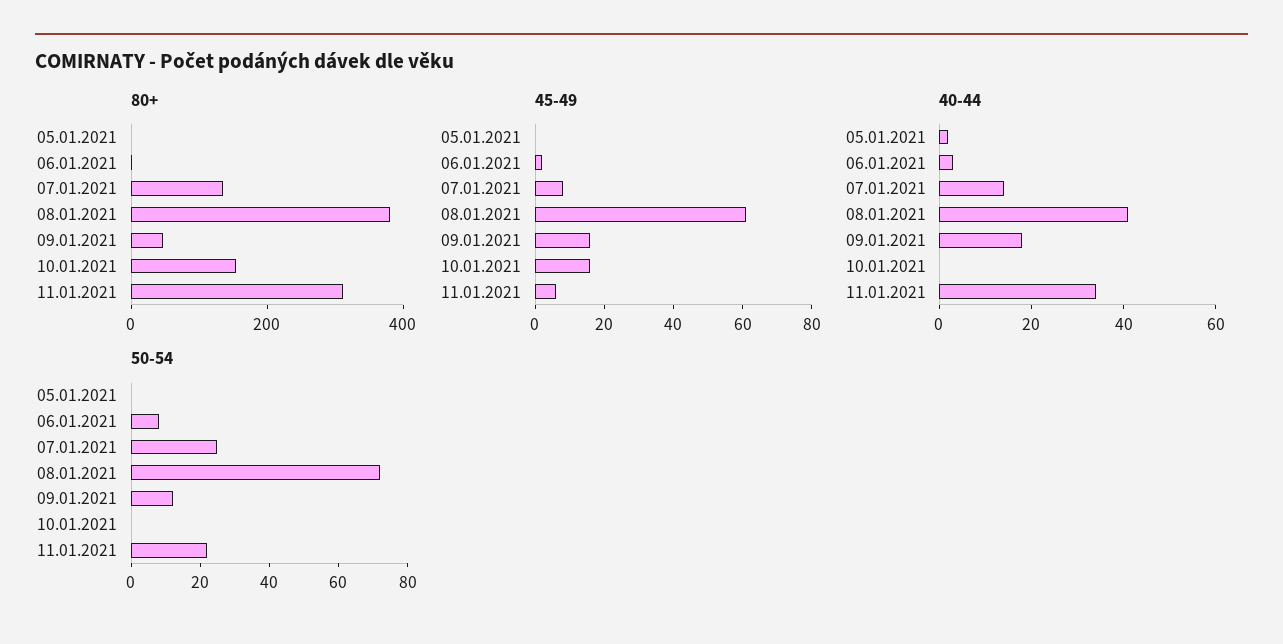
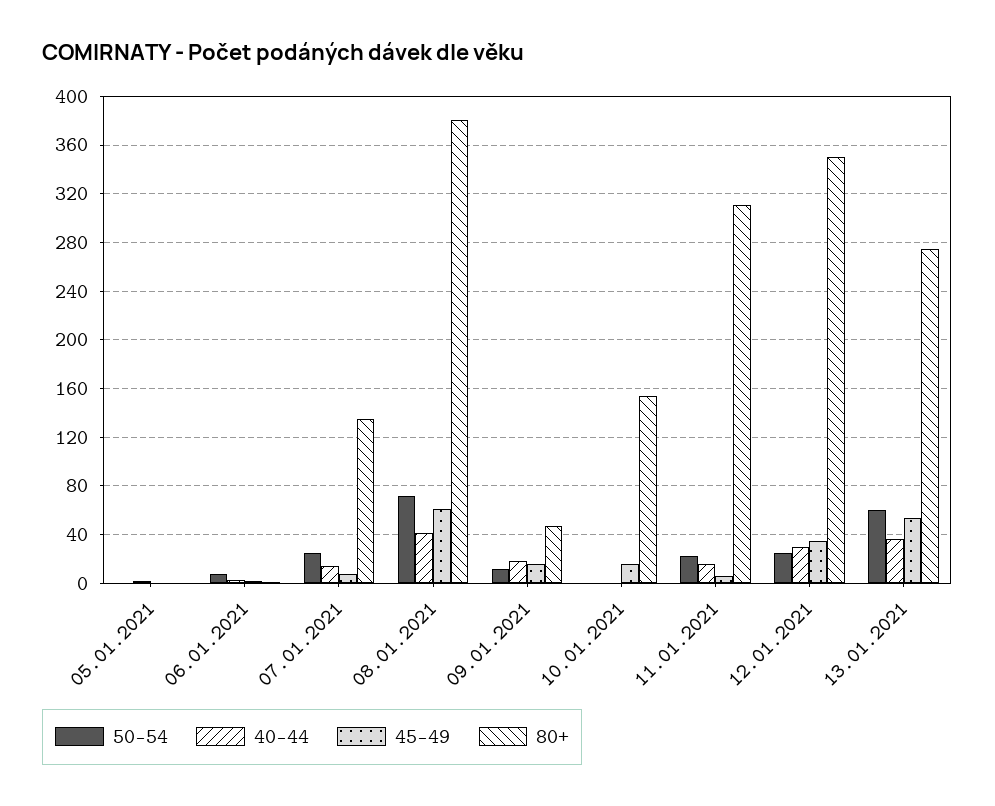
40-44, 11.01.2021: 35 -> 15
50-54, 12.01.2021: none -> 25
40-44, 12.01.2021: none -> 30
45-49, 12.01.2021: none -> 35
80+, 12.01.2021: none -> 350
50-54, 13.01.2021: none -> 60
40-44, 13.01.2021: none -> 35
45-49, 13.01.2021: none -> 55
80+, 13.01.2021: none -> 275

